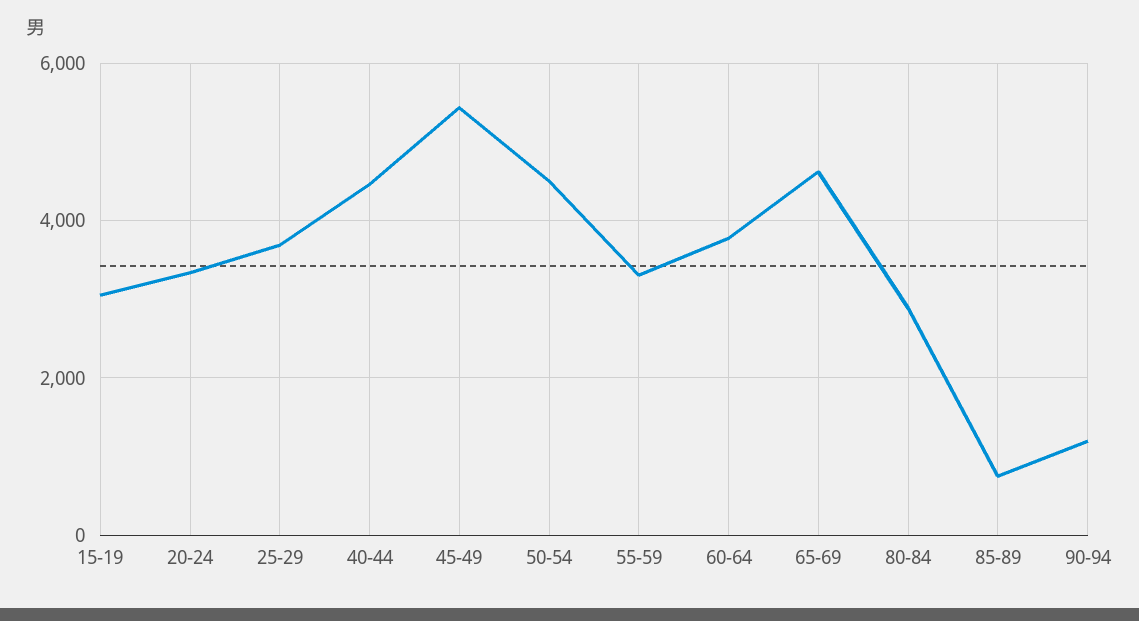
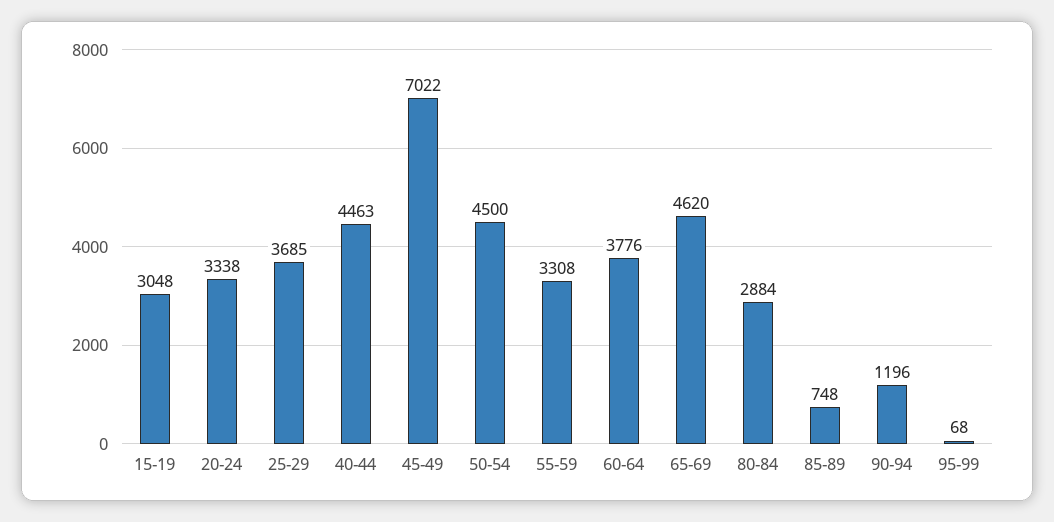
45-49: 5400 -> 7022
95-99: none -> 68

